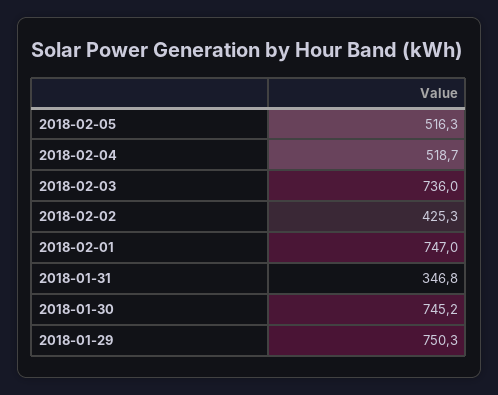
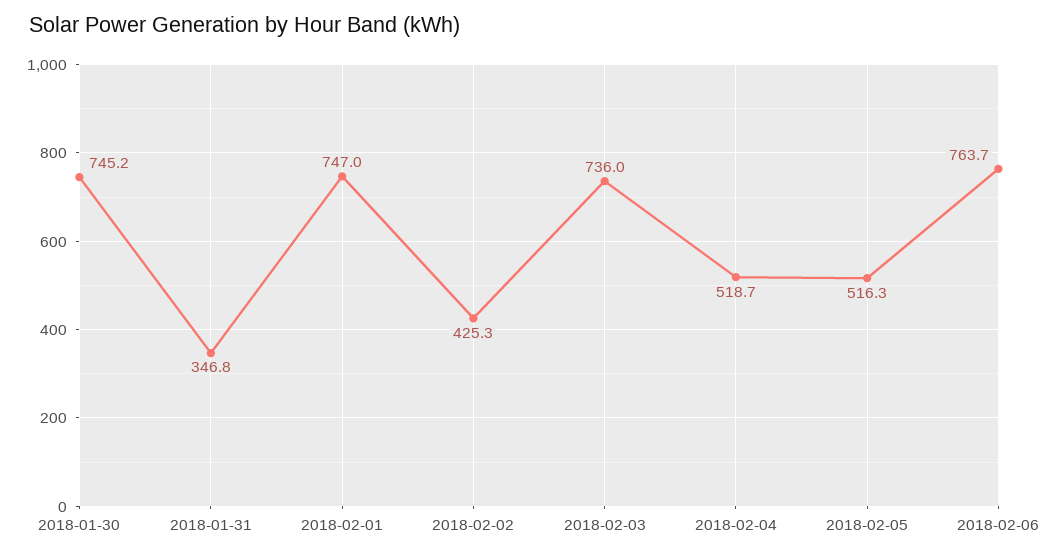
2018-01-29: 750.3 -> none
2018-02-06: none -> 763.7

